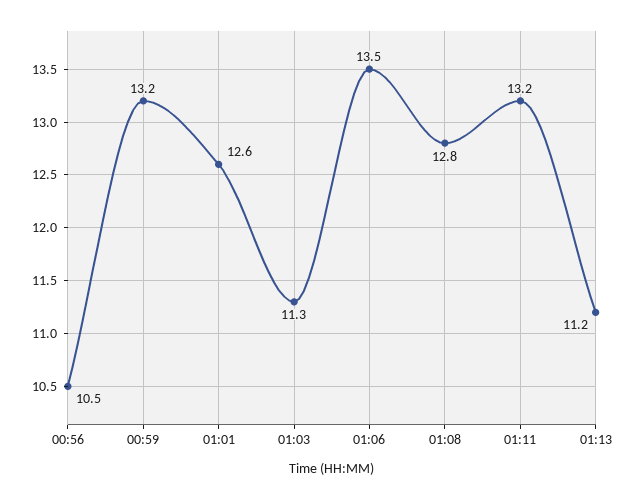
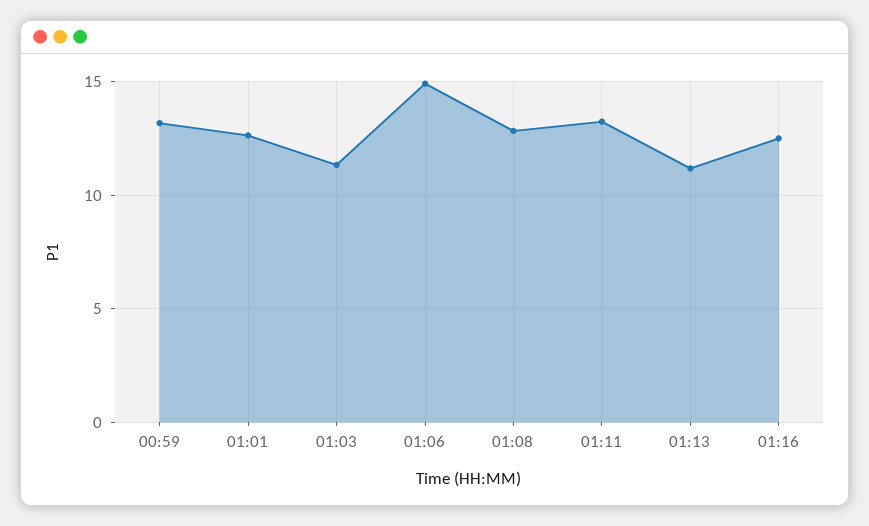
00:56: 10.5 -> none
01:06: 13.5 -> 15
01:16: none -> 12.5

